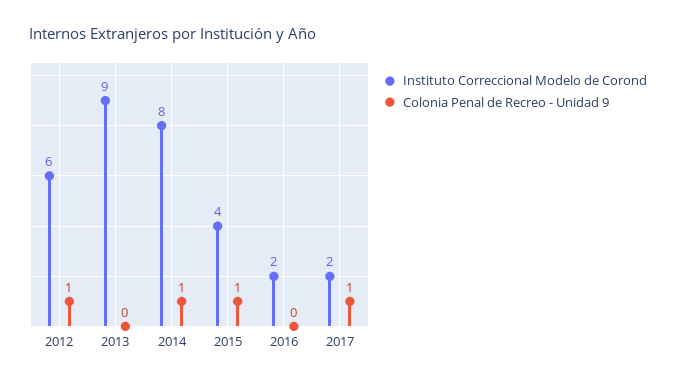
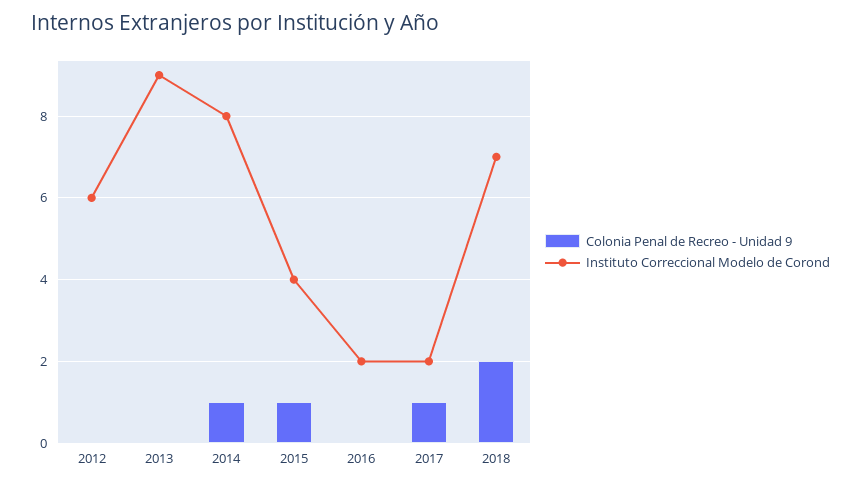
Colonia Penal de Recreo - Unidad 9, 2012: 1 -> 0
Colonia Penal de Recreo - Unidad 9, 2018: none -> 2
Instituto Correccional Modelo de Corond, 2018: none -> 7

